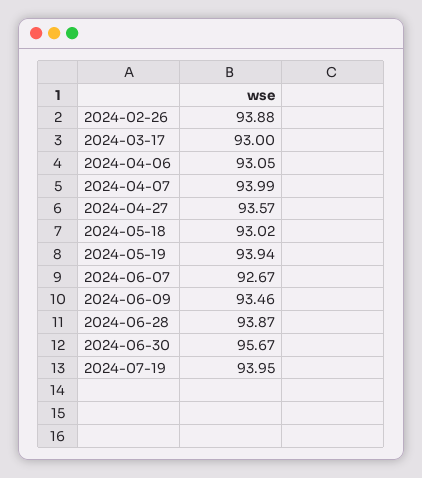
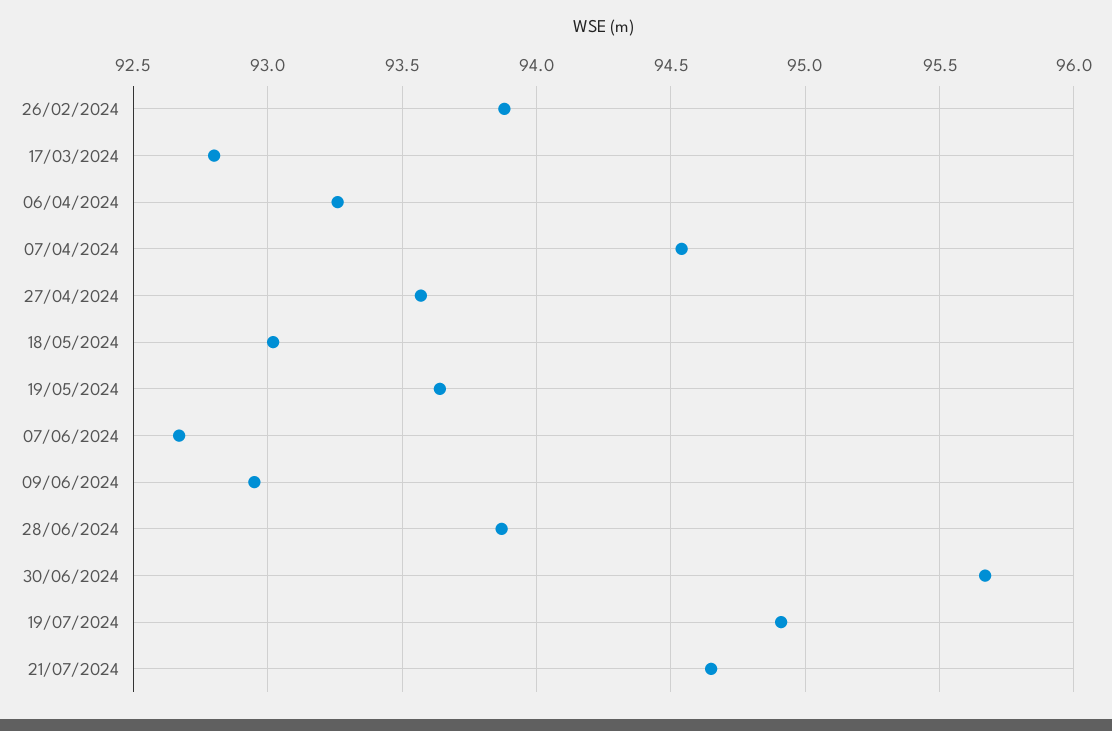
2024-03-17: 93 -> 92.8
2024-04-06: 93.05 -> 93.25
2024-04-07: 93.99 -> 94.55
2024-05-19: 93.94 -> 93.65
2024-06-09: 93.46 -> 92.95
2024-07-19: 93.95 -> 94.9
21/07/2024: none -> 94.65

